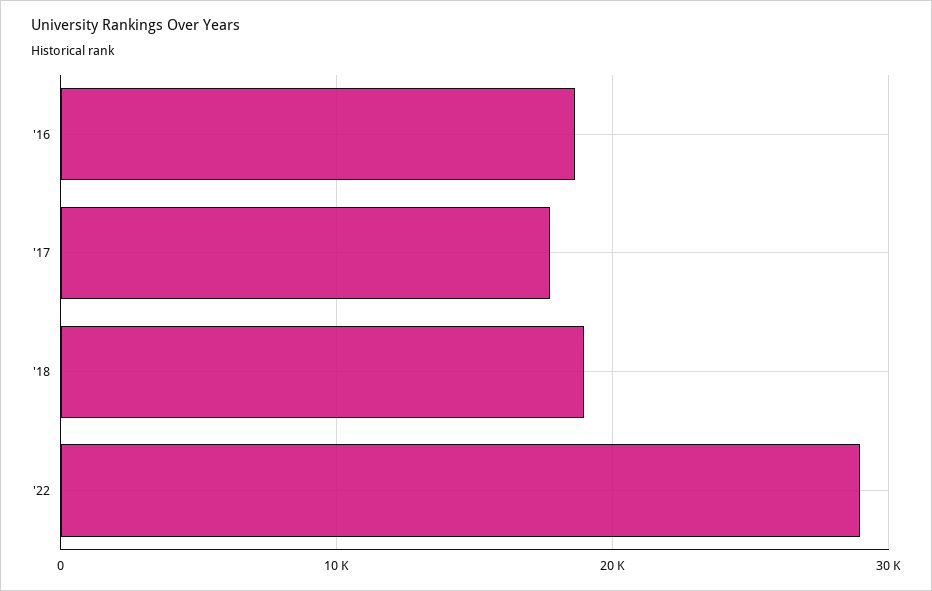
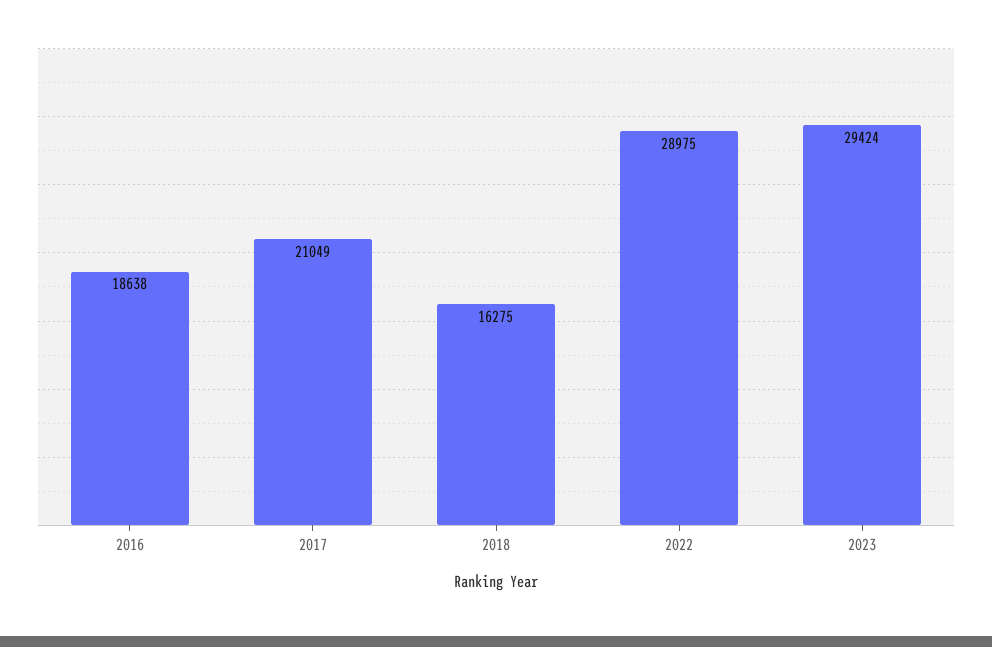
'17: 18000 -> 21049
'18: 19000 -> 16275
2023: none -> 29424

